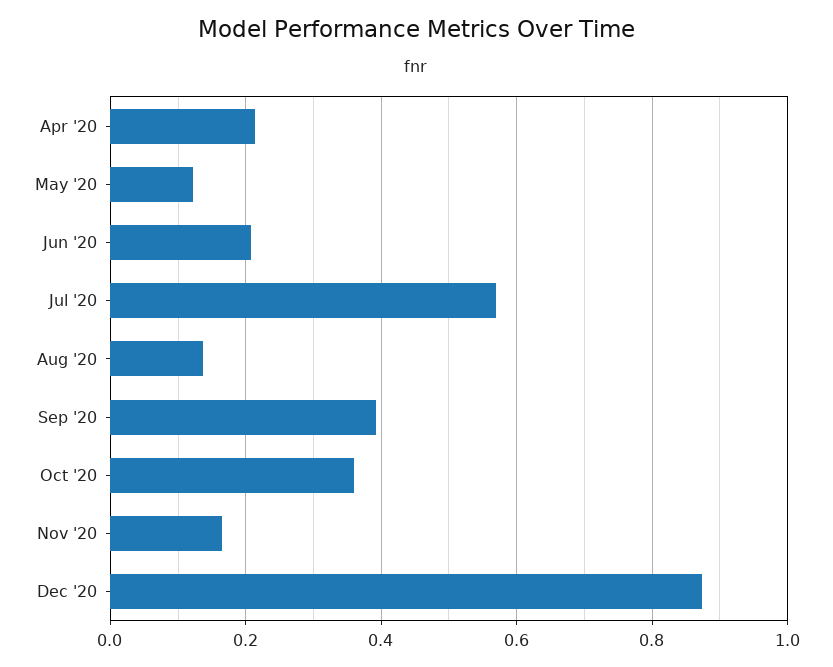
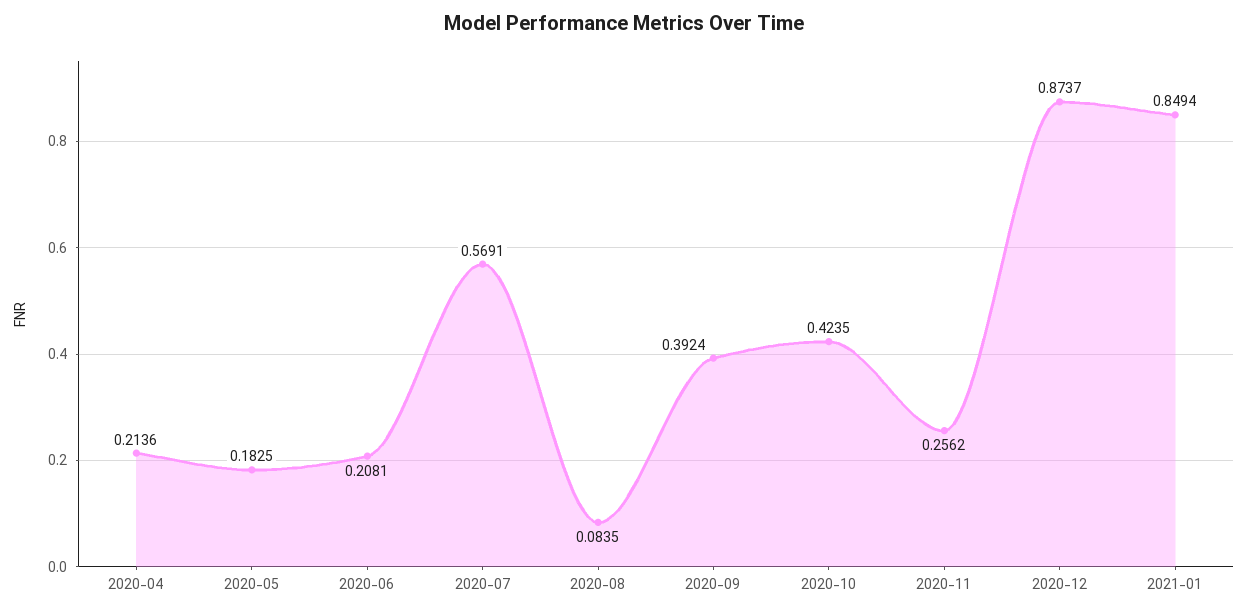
May '20: 0.12 -> 0.1825
Aug '20: 0.14 -> 0.0835
Oct '20: 0.36 -> 0.4235
Nov '20: 0.16 -> 0.2562
2021-01: none -> 0.8494

